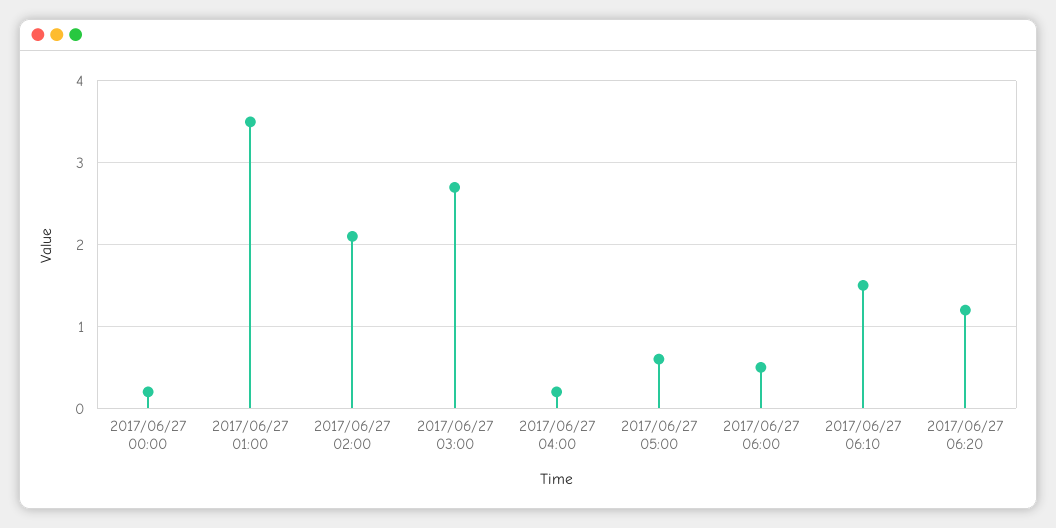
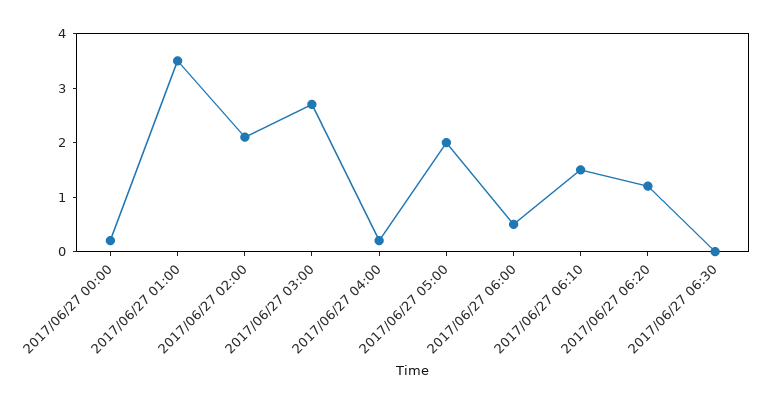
2017/06/27 05:00: 0.6 -> 2
2017/06/27 06:30: none -> 0

